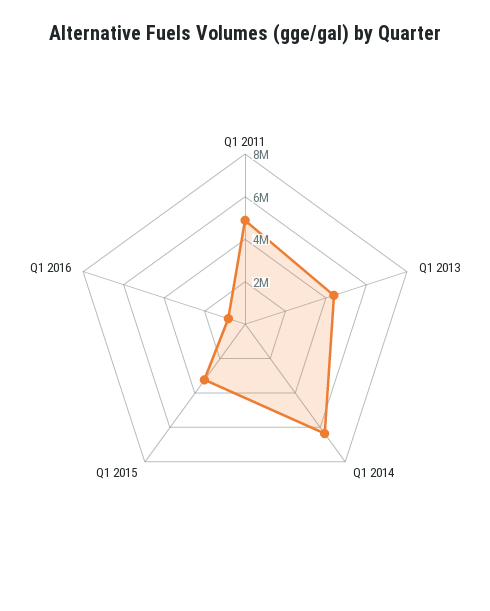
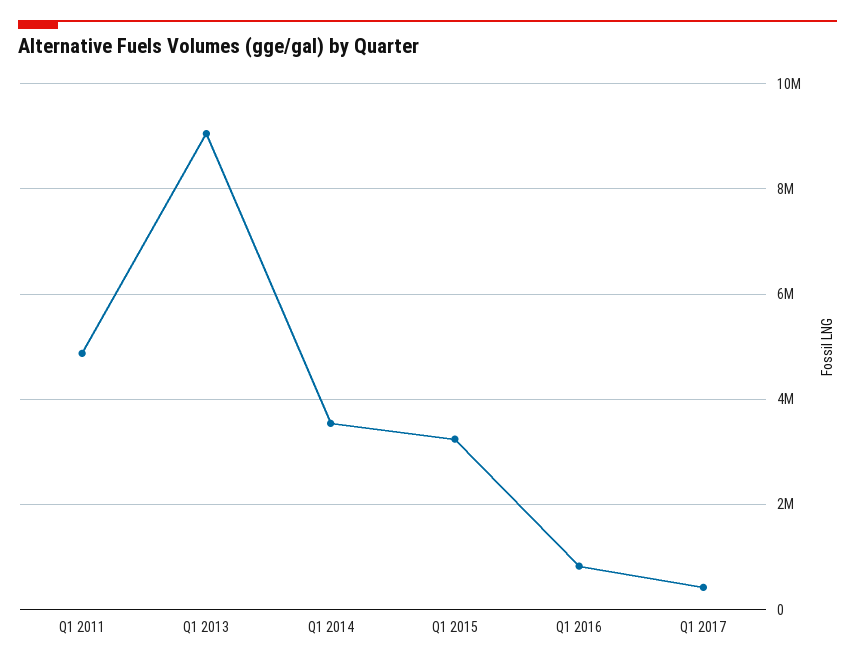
Q1 2013: 4500000 -> 9000000
Q1 2014: 6500000 -> 3600000
Q1 2017: none -> 400000

